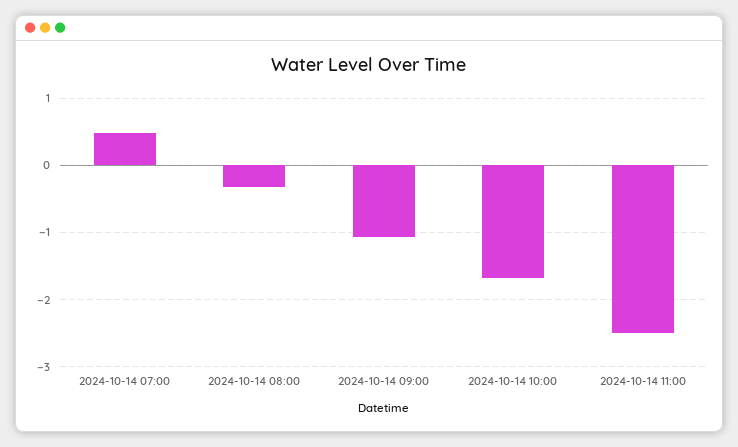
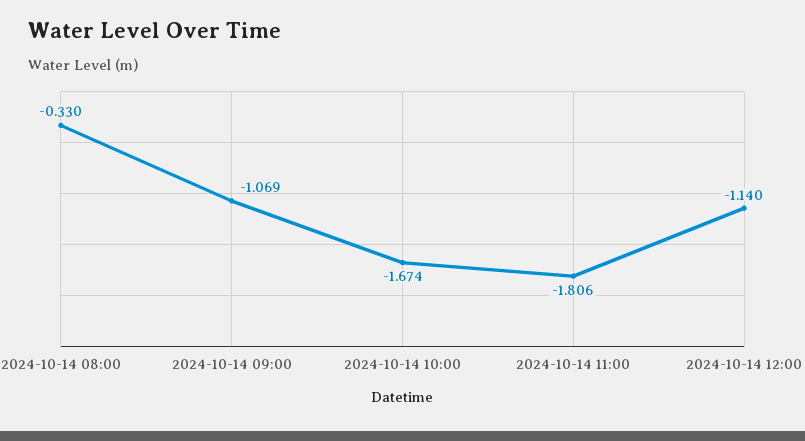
2024-10-14 07:00: 0.5 -> none
2024-10-14 11:00: -2.5 -> -1.806
2024-10-14 12:00: none -> -1.14

